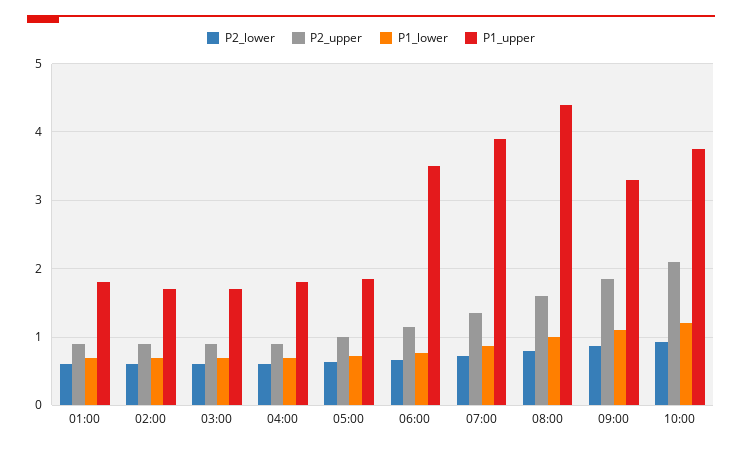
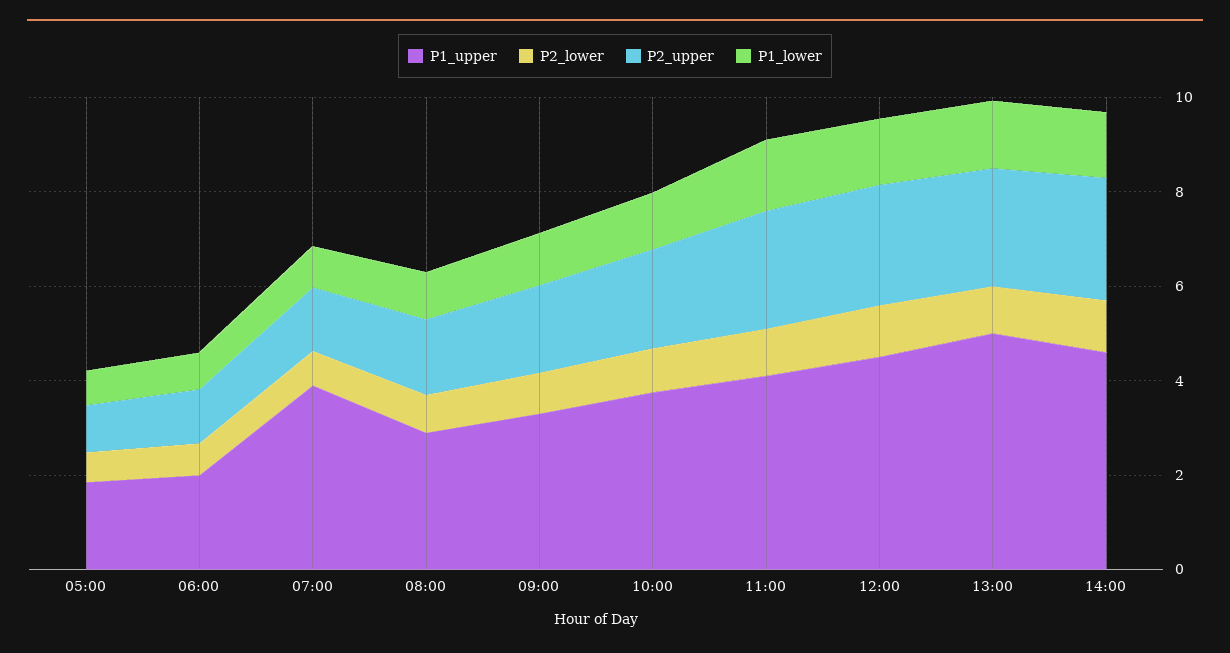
P2_lower, 01:00: 0.6 -> none
P2_upper, 01:00: 0.9 -> none
P1_lower, 01:00: 0.7 -> none
P1_upper, 01:00: 1.8 -> none
P2_lower, 02:00: 0.6 -> none
P2_upper, 02:00: 0.9 -> none
P1_lower, 02:00: 0.7 -> none
P1_upper, 02:00: 1.7 -> none
P2_lower, 03:00: 0.6 -> none
P2_upper, 03:00: 0.9 -> none
P1_lower, 03:00: 0.7 -> none
P1_upper, 03:00: 1.7 -> none
P2_lower, 04:00: 0.6 -> none
P2_upper, 04:00: 0.9 -> none
P1_lower, 04:00: 0.7 -> none
P1_upper, 04:00: 1.8 -> none
P1_upper, 06:00: 3.5 -> 2
P1_upper, 08:00: 4.4 -> 3
P1_upper, 11:00: none -> 4
P2_lower, 11:00: none -> 1
P2_upper, 11:00: none -> 2.5
P1_lower, 11:00: none -> 1.5
P1_upper, 12:00: none -> 4.5
P2_lower, 12:00: none -> 1
P2_upper, 12:00: none -> 2.5
P1_lower, 12:00: none -> 1.5
P1_upper, 13:00: none -> 5
P2_lower, 13:00: none -> 1
P2_upper, 13:00: none -> 2.5
P1_lower, 13:00: none -> 1.5
P1_upper, 14:00: none -> 4.5
P2_lower, 14:00: none -> 1
P2_upper, 14:00: none -> 2.5
P1_lower, 14:00: none -> 1.5

